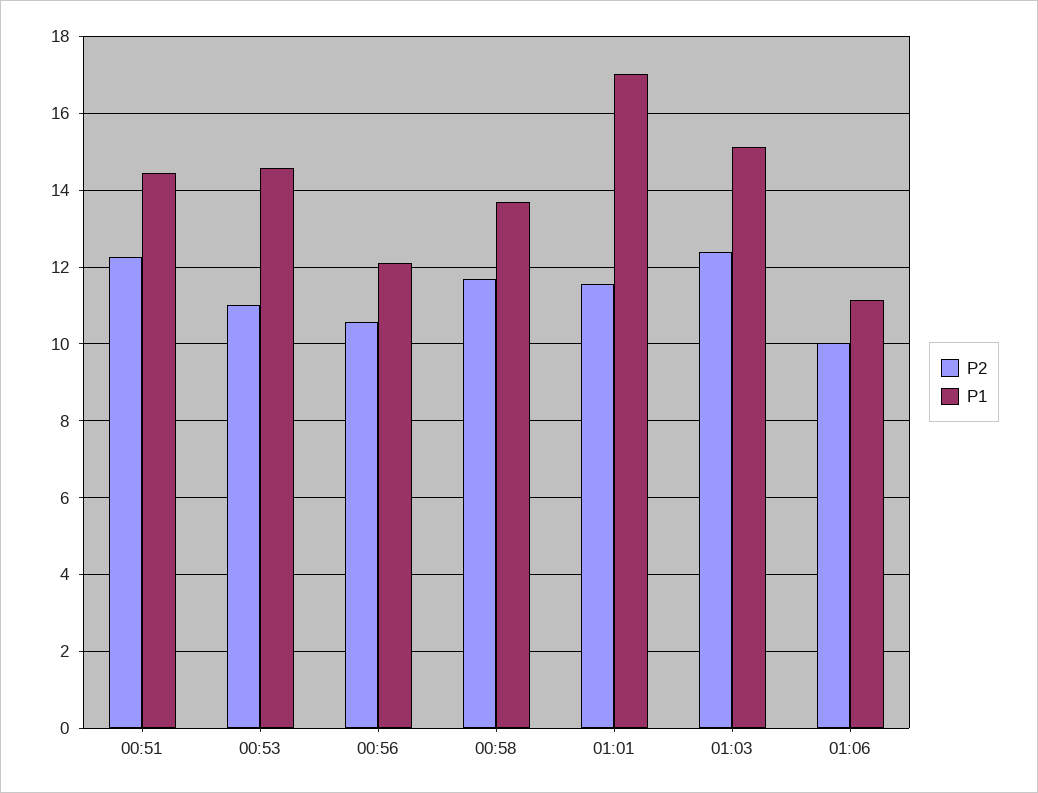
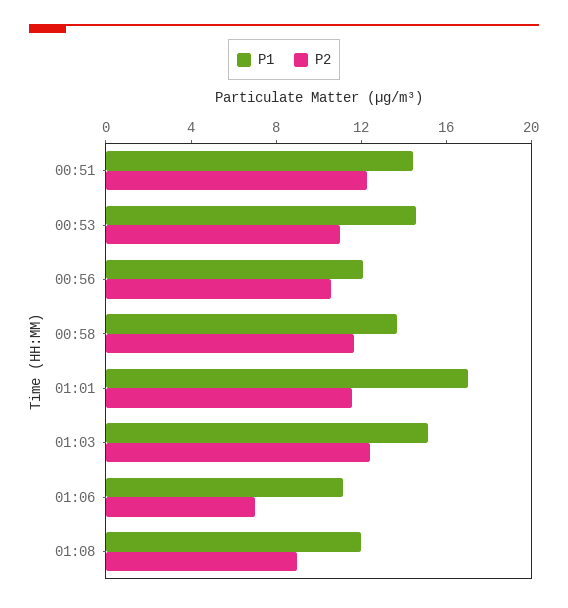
P2, 01:06: 10 -> 7
P1, 01:08: none -> 12
P2, 01:08: none -> 9

